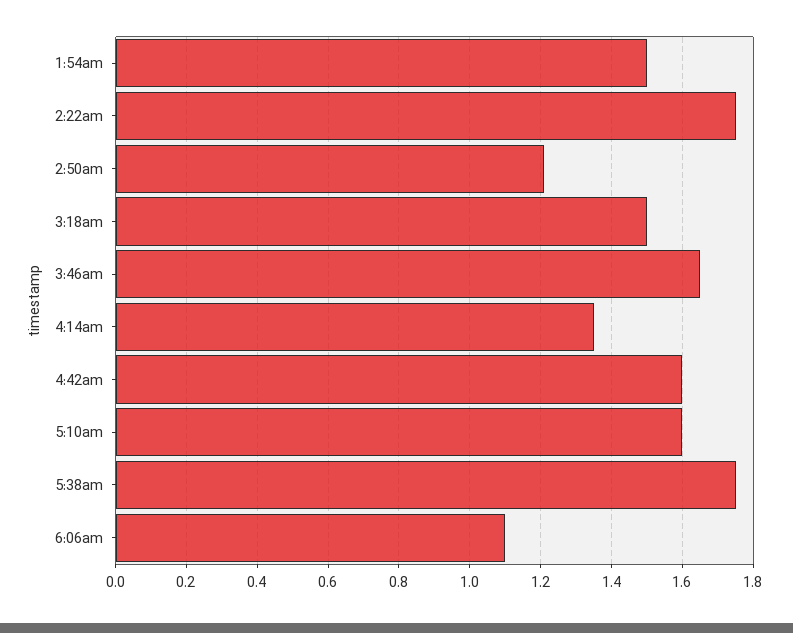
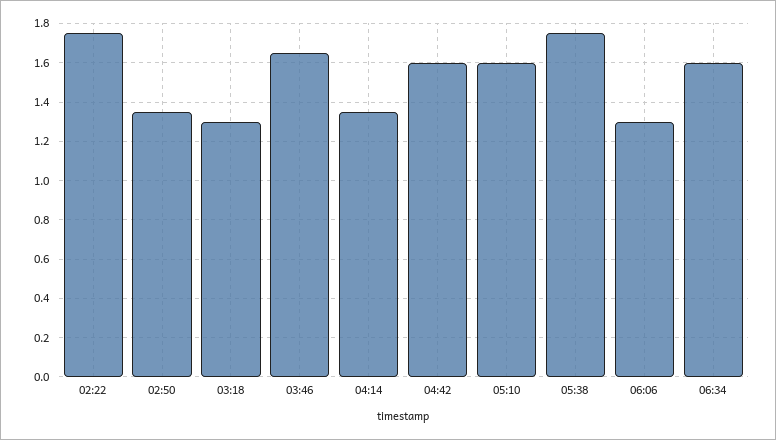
1:54am: 1.5 -> none
2:50am: 1.2 -> 1.35
3:18am: 1.5 -> 1.3
6:06am: 1.1 -> 1.3
06:34: none -> 1.6

